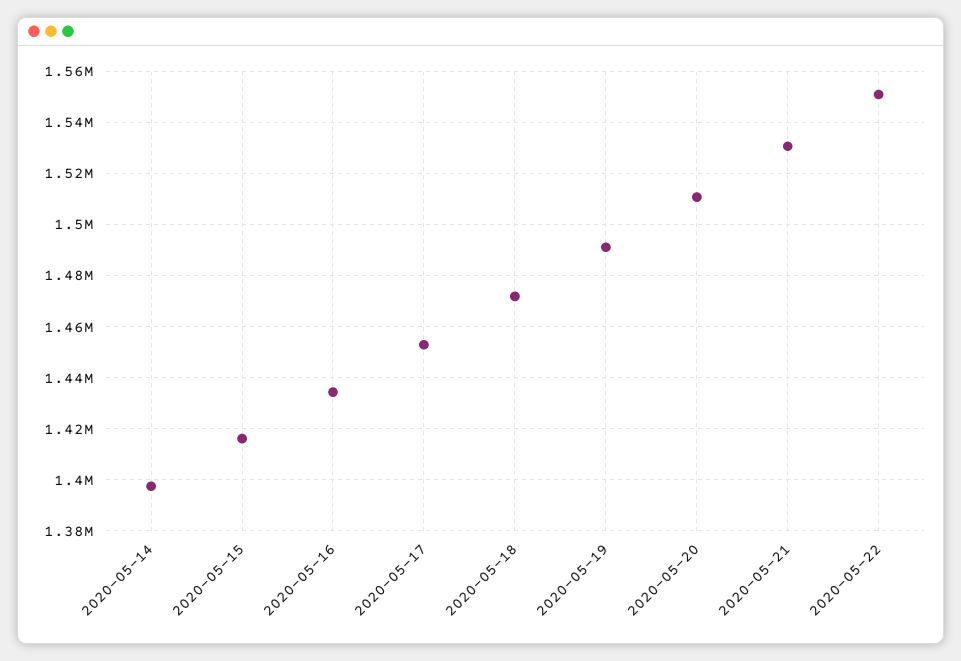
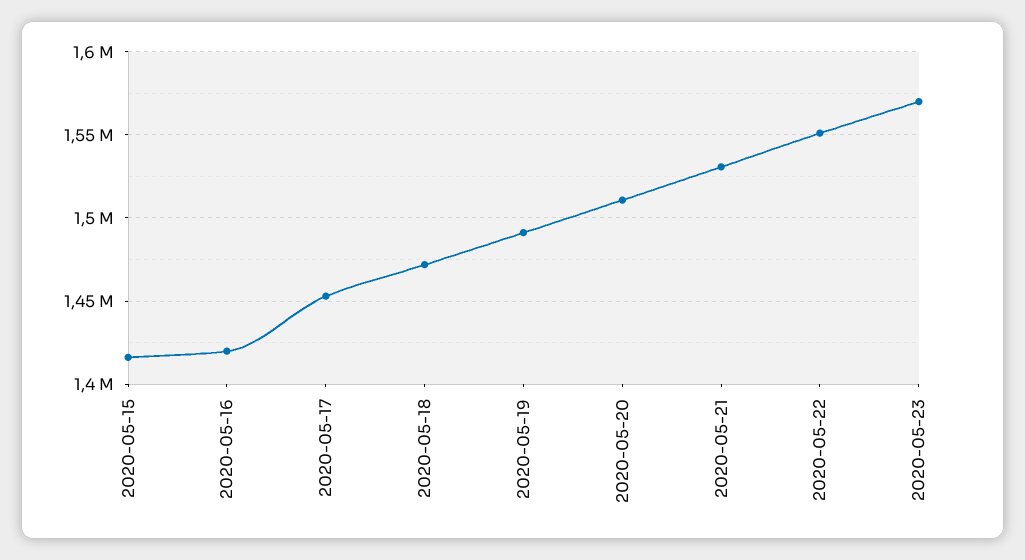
2020-05-14: 1397500 -> none
2020-05-16: 1435000 -> 1420000
2020-05-23: none -> 1570000

